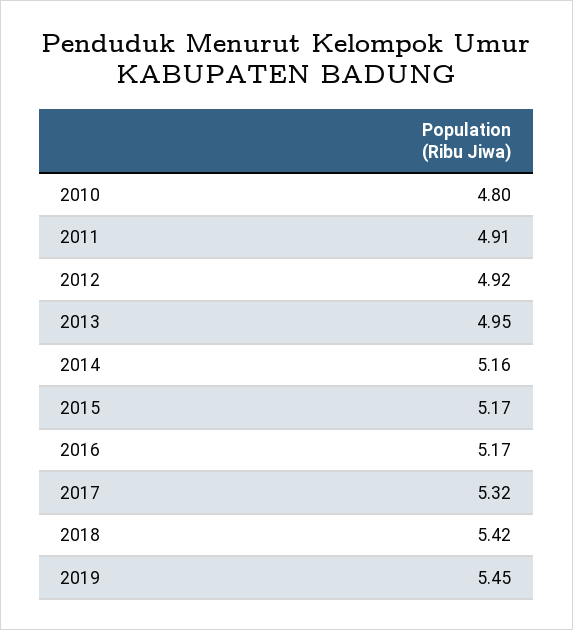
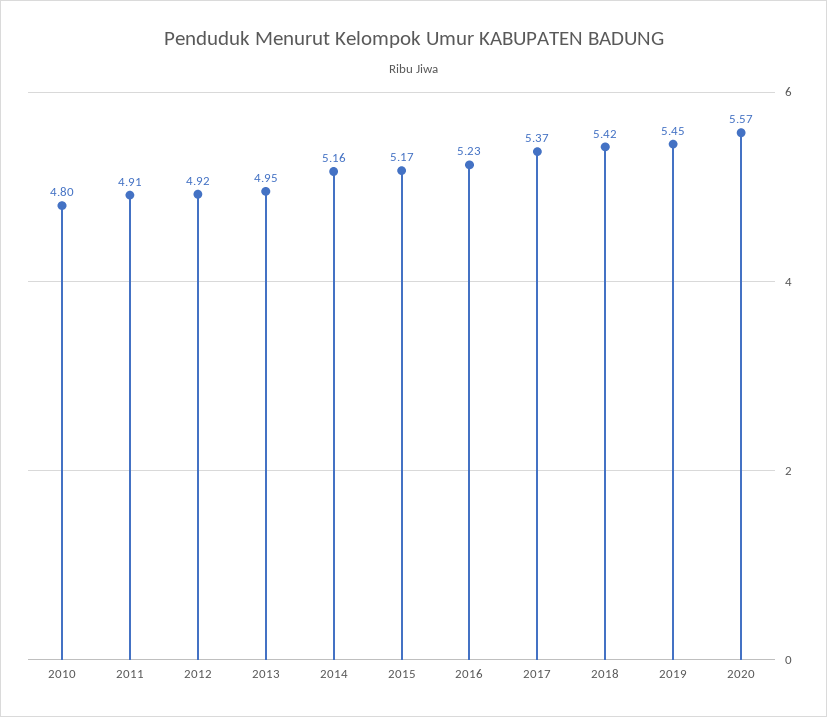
2016: 5.17 -> 5.23
2017: 5.32 -> 5.37
2020: none -> 5.57

